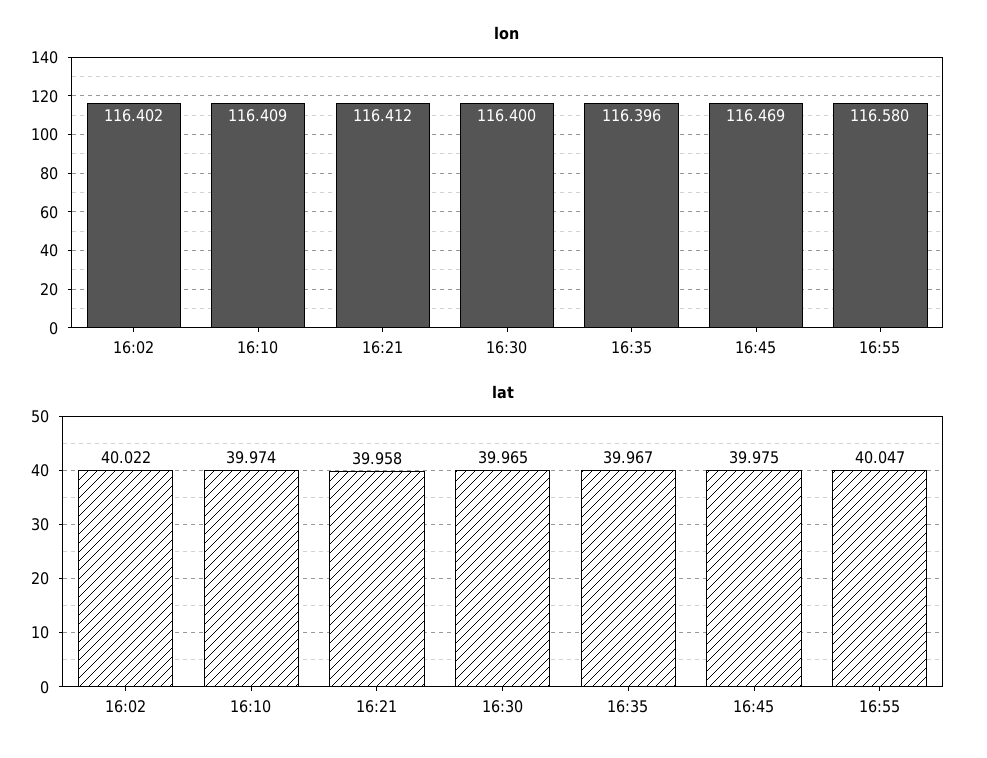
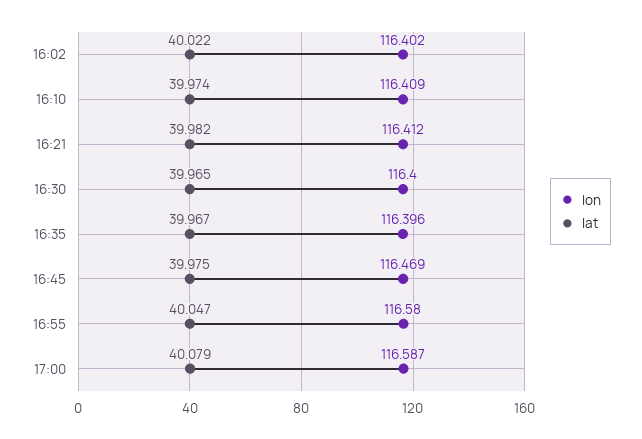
lat, 16:21: 39.958 -> 39.982
lon, 17:00: none -> 116.587
lat, 17:00: none -> 40.079

